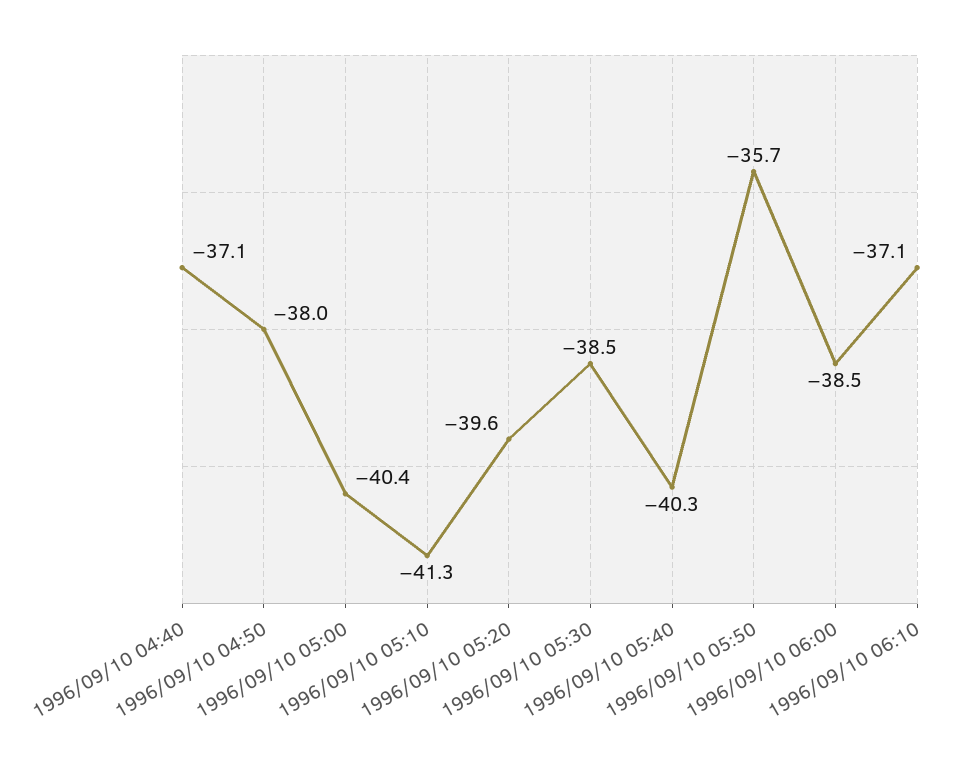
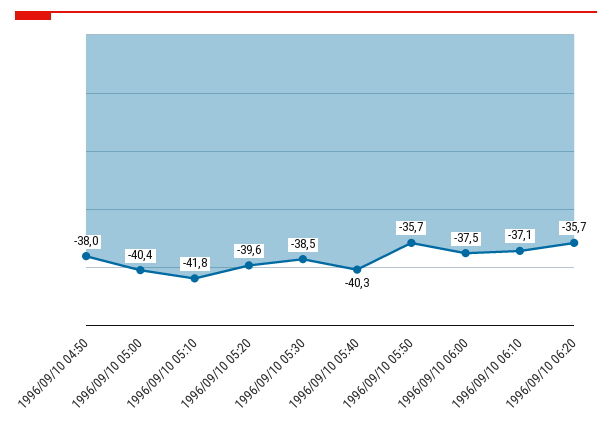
1996/09/10 04:40: -37.1 -> none
1996/09/10 05:10: -41.3 -> -41.8
1996/09/10 06:00: -38.5 -> -37.5
1996/09/10 06:20: none -> -35.7

